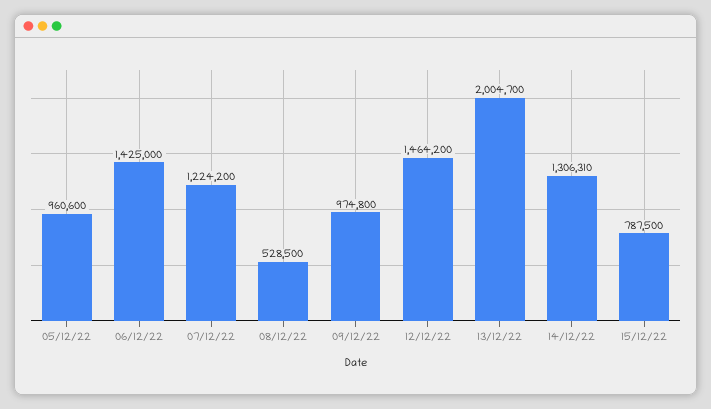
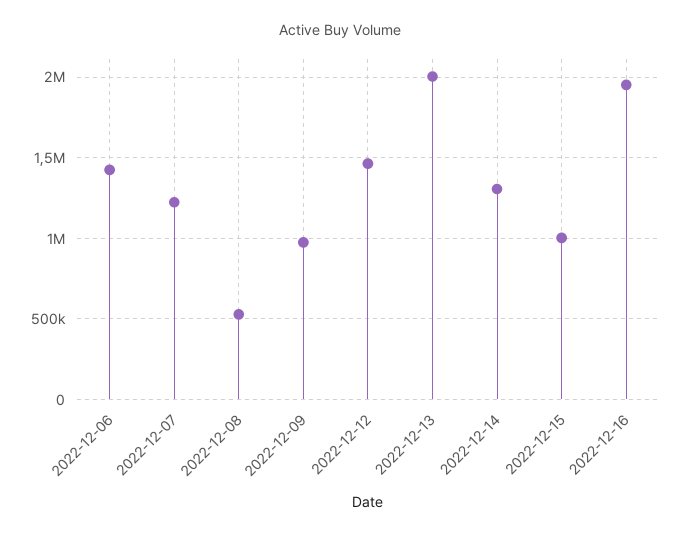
05/12/22: 960600 -> none
15/12/22: 787500 -> 1000000
2022-12-16: none -> 1950000

